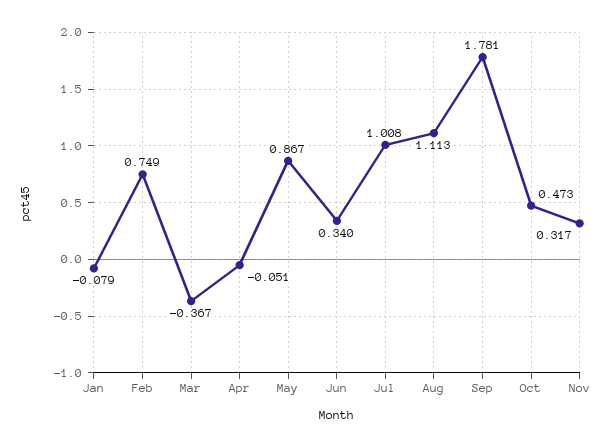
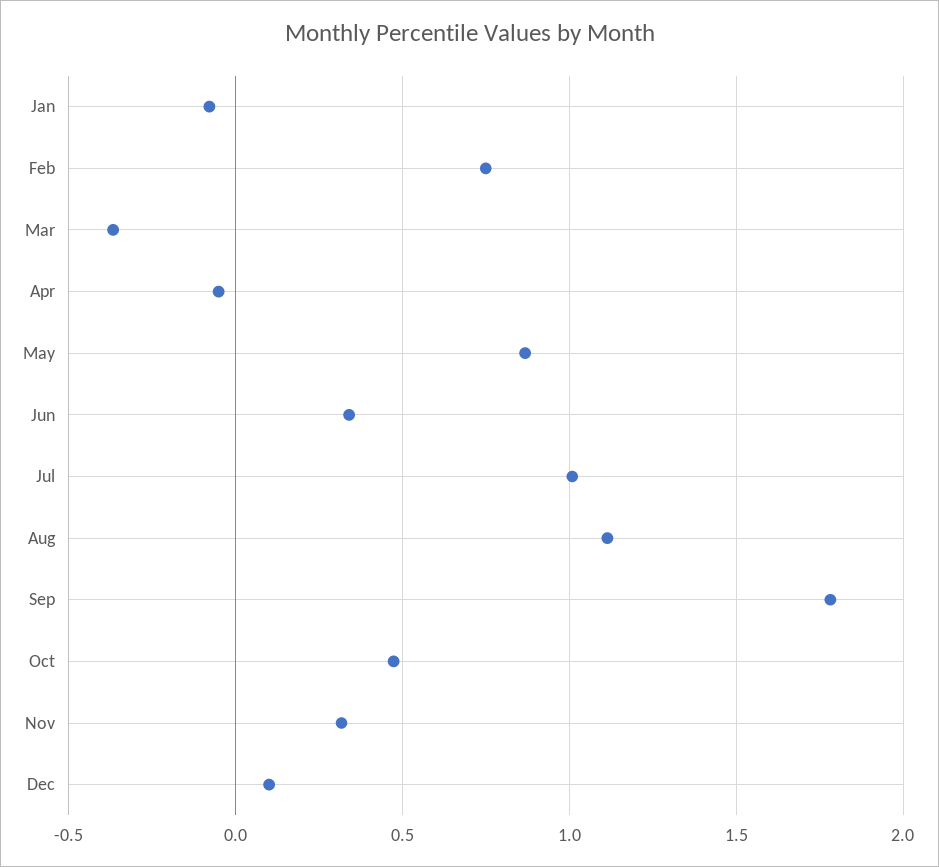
Dec: none -> 0.1

